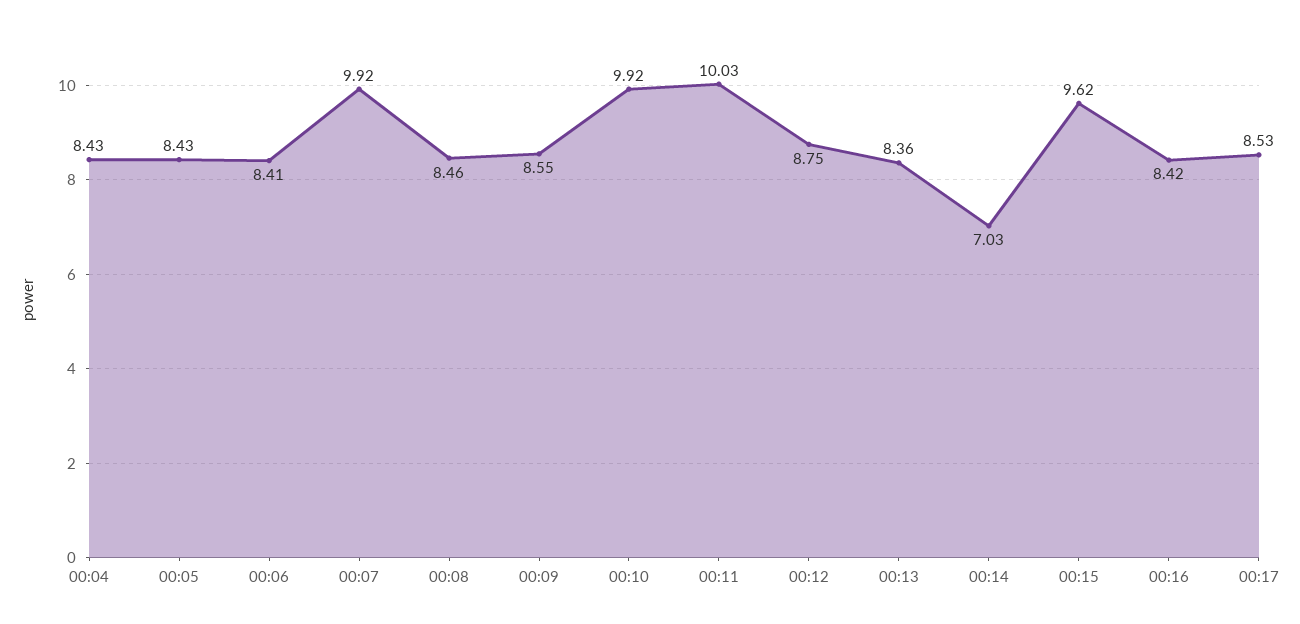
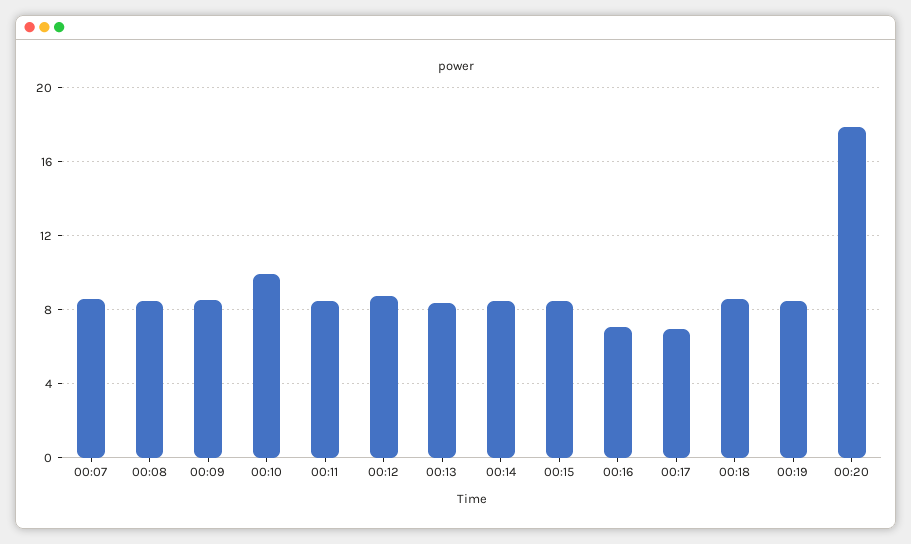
00:04: 8.43 -> none
00:05: 8.43 -> none
00:06: 8.41 -> none
00:07: 9.92 -> 8.5
00:11: 10.03 -> 8.5
00:14: 7.03 -> 8.5
00:15: 9.62 -> 8.5
00:16: 8.42 -> 7
00:17: 8.53 -> 7
00:18: none -> 8.5
00:19: none -> 8.5
00:20: none -> 18

